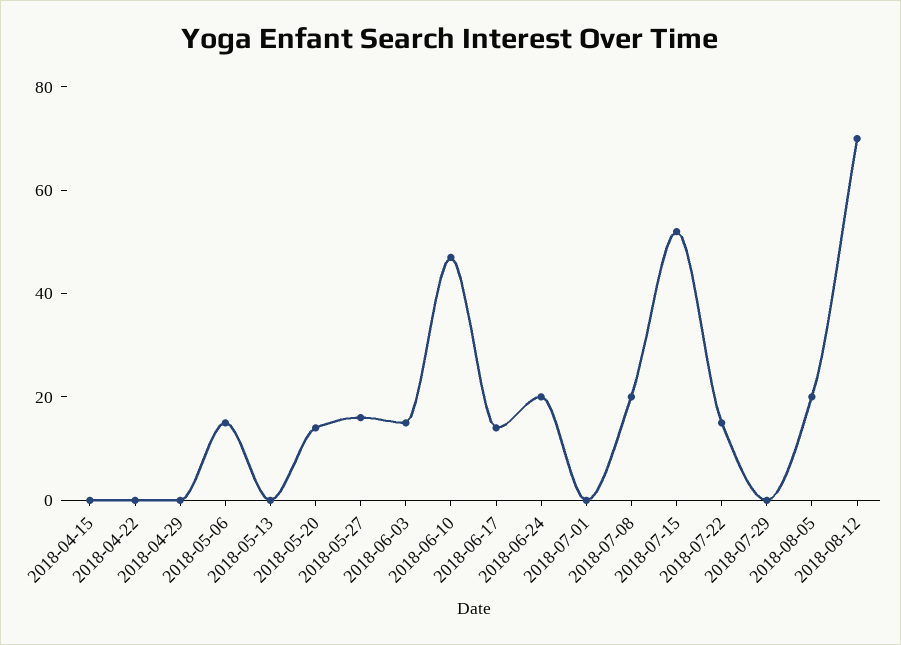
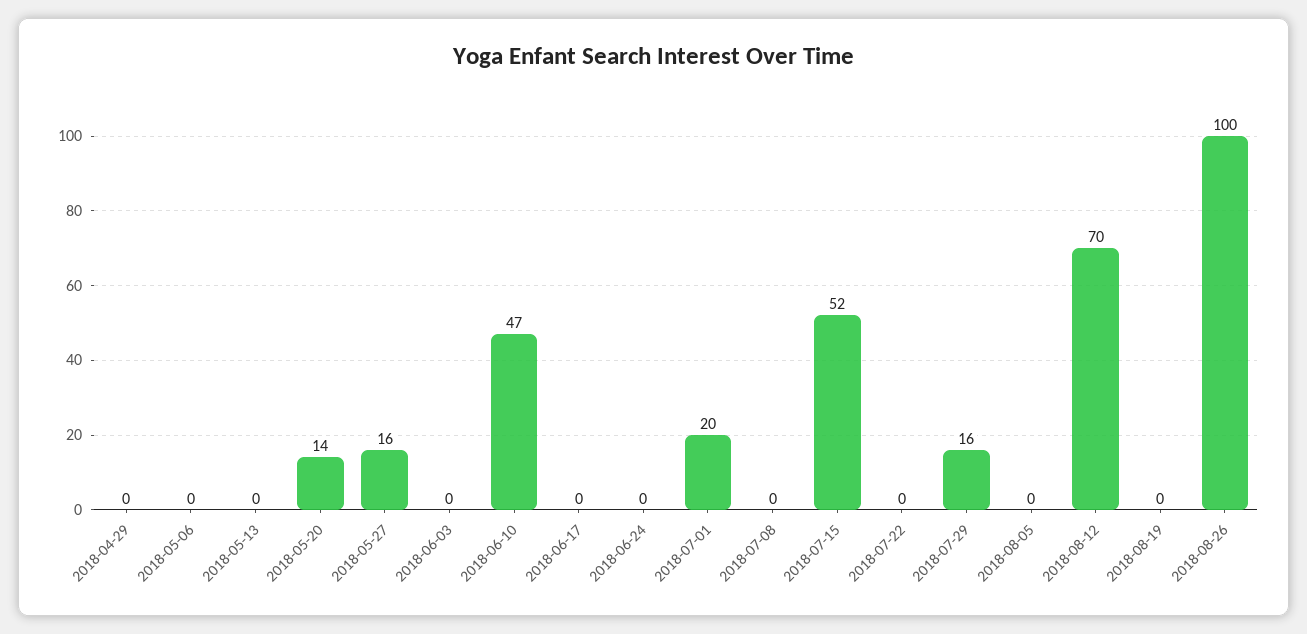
2018-04-15: 0 -> none
2018-04-22: 0 -> none
2018-05-06: 15 -> 0
2018-06-03: 15 -> 0
2018-06-17: 15 -> 0
2018-06-24: 20 -> 0
2018-07-01: 0 -> 20
2018-07-08: 20 -> 0
2018-07-22: 15 -> 0
2018-07-29: 0 -> 16
2018-08-05: 20 -> 0
2018-08-19: none -> 0
2018-08-26: none -> 100

